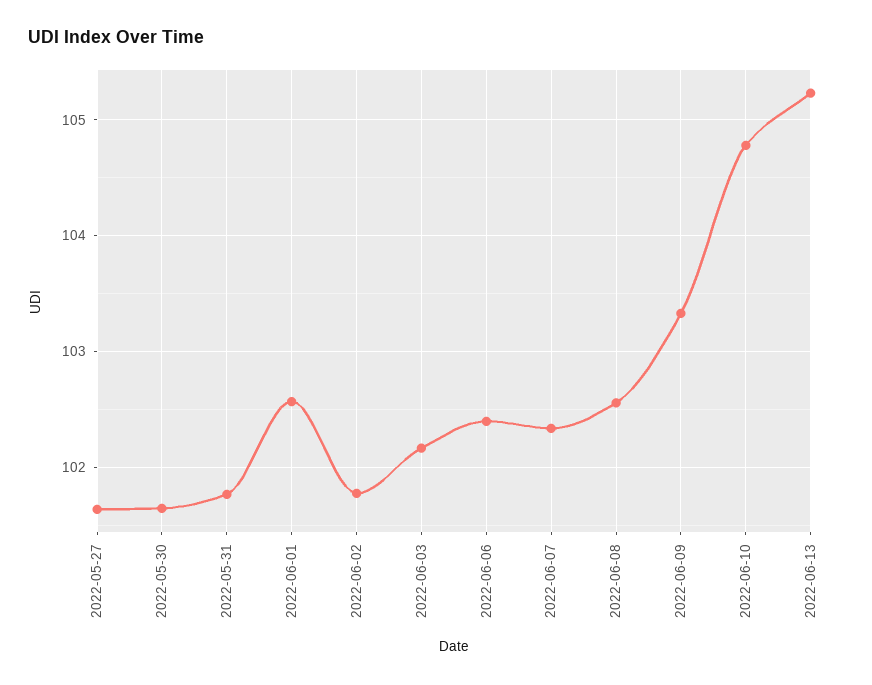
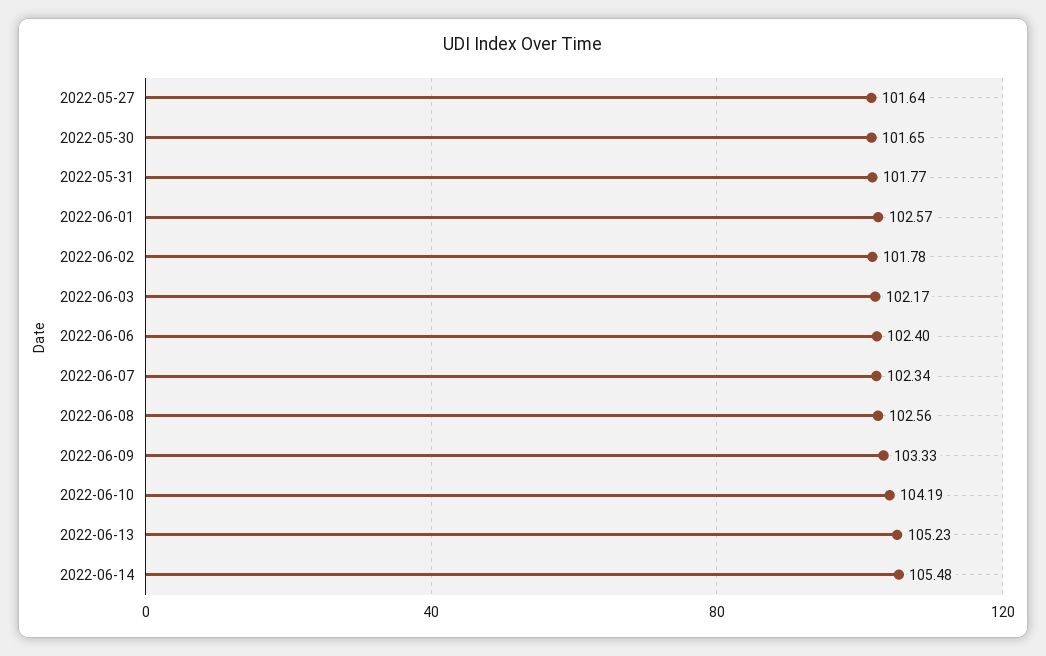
2022-06-10: 104.8 -> 104.19
2022-06-14: none -> 105.48

